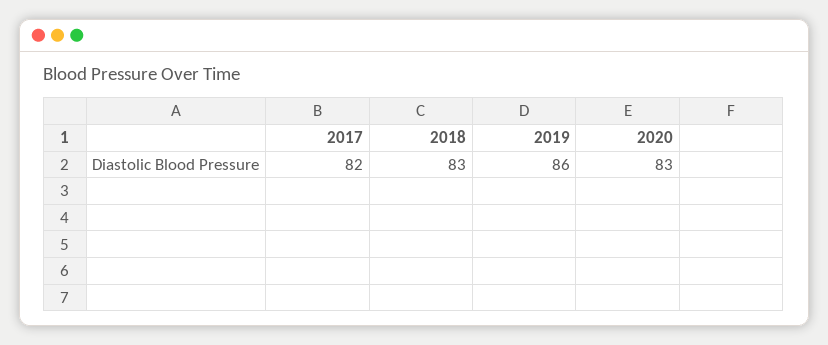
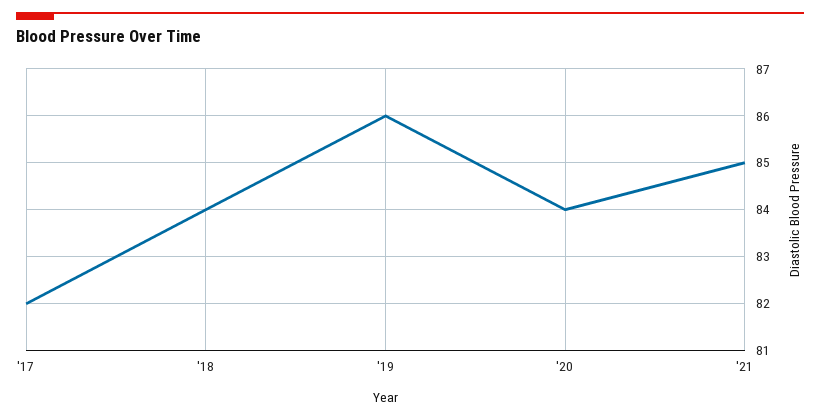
2018: 83 -> 84
2020: 83 -> 84
'21: none -> 85

